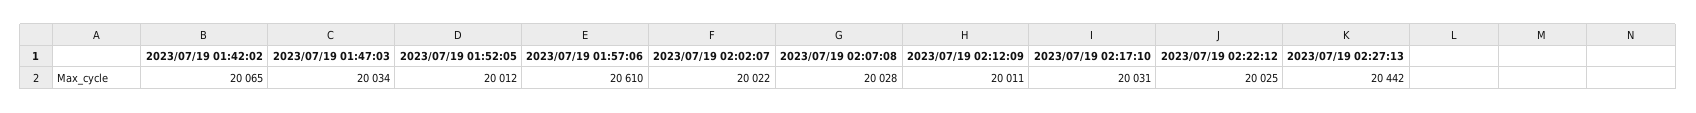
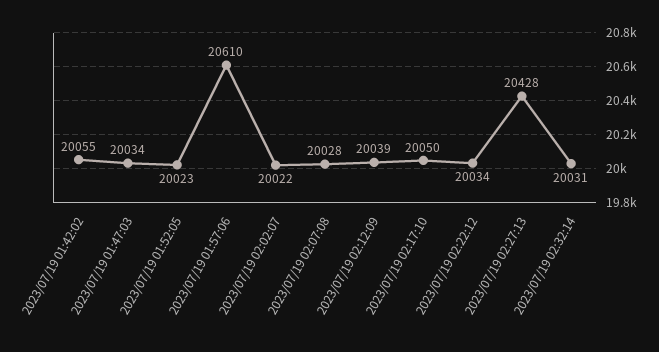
2023/07/19 01:42:02: 20065 -> 20055
2023/07/19 01:52:05: 20012 -> 20023
2023/07/19 02:12:09: 20011 -> 20039
2023/07/19 02:17:10: 20031 -> 20050
2023/07/19 02:22:12: 20025 -> 20034
2023/07/19 02:27:13: 20442 -> 20428
2023/07/19 02:32:14: none -> 20031

